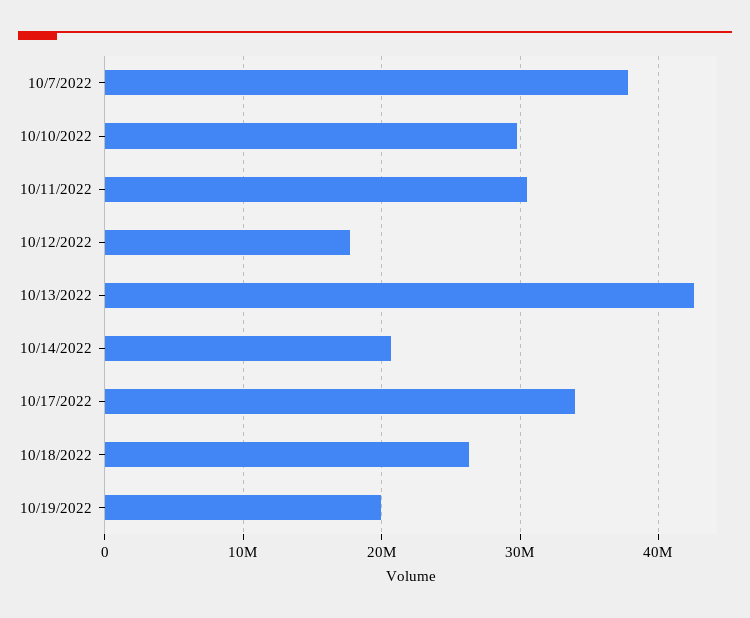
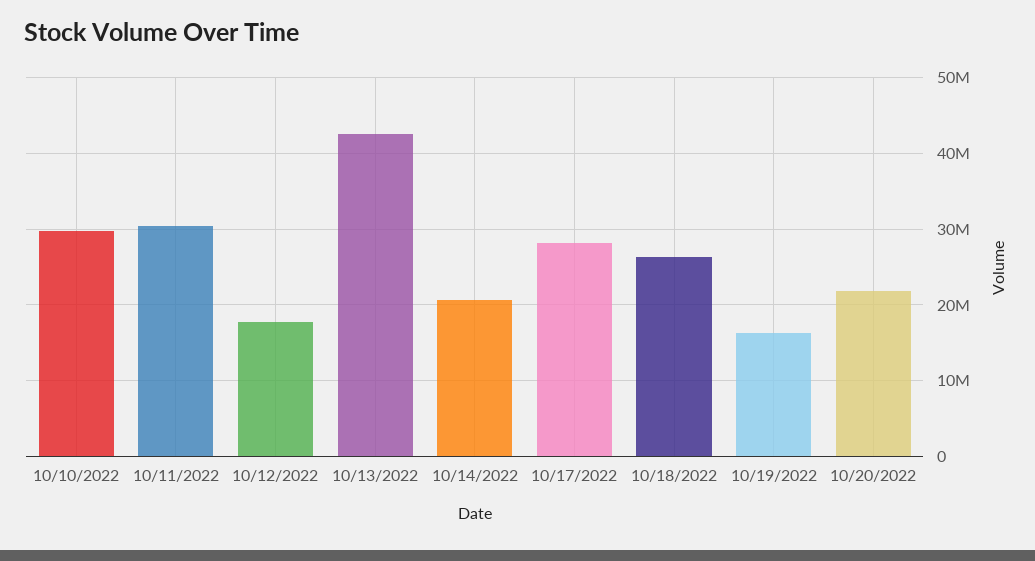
10/7/2022: 38000000 -> none
10/17/2022: 34000000 -> 28000000
10/19/2022: 20000000 -> 16000000
10/20/2022: none -> 22000000

